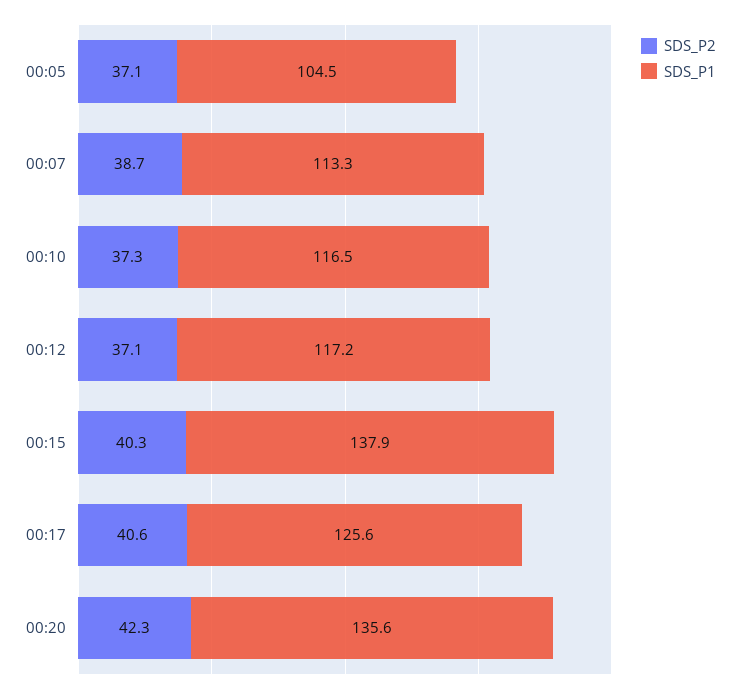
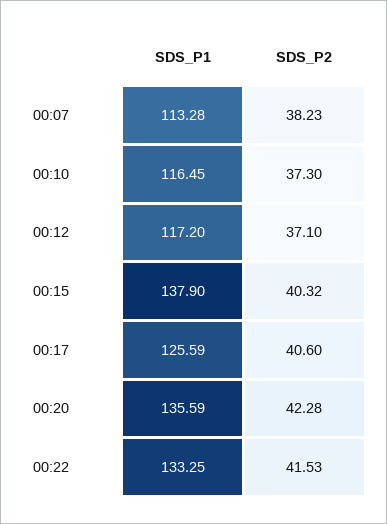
SDS_P2, 00:05: 37.1 -> none
SDS_P1, 00:05: 104.5 -> none
SDS_P2, 00:07: 38.7 -> 38.23
SDS_P1, 00:22: none -> 133.25
SDS_P2, 00:22: none -> 41.53

